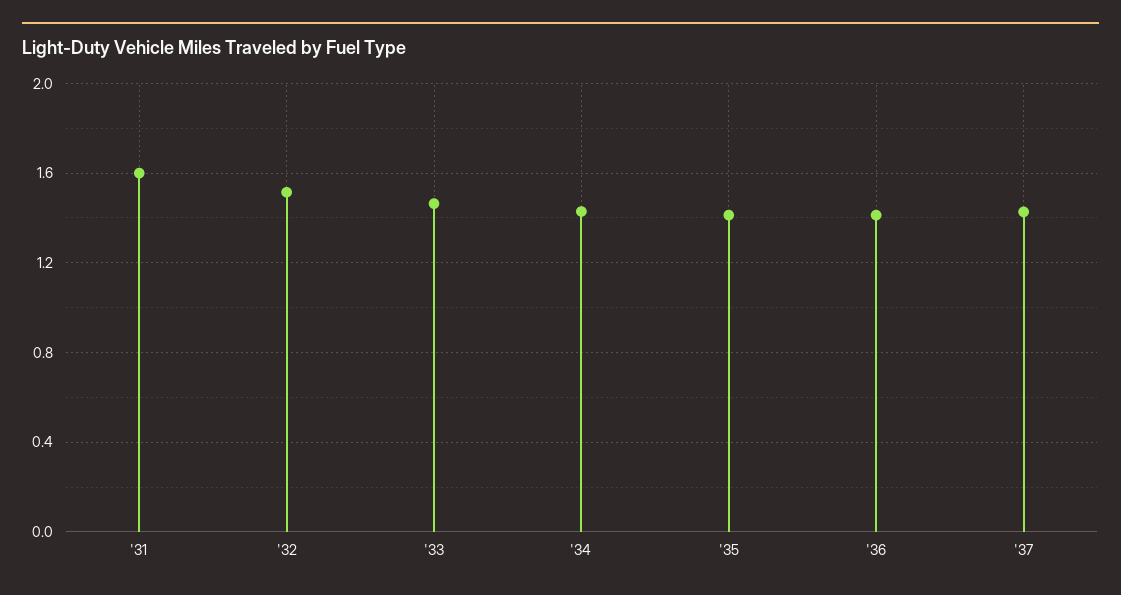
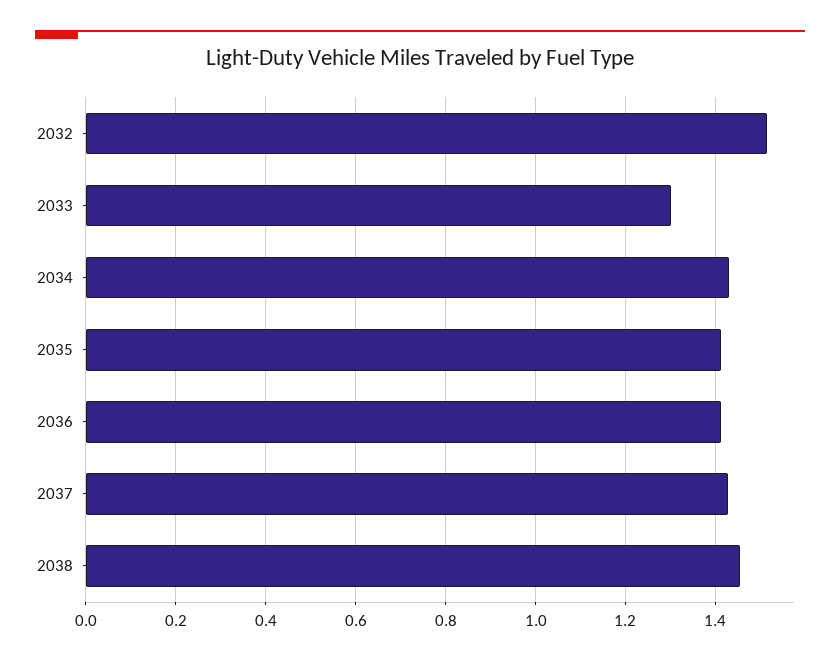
'31: 1.6 -> none
'33: 1.45 -> 1.3
2038: none -> 1.46

